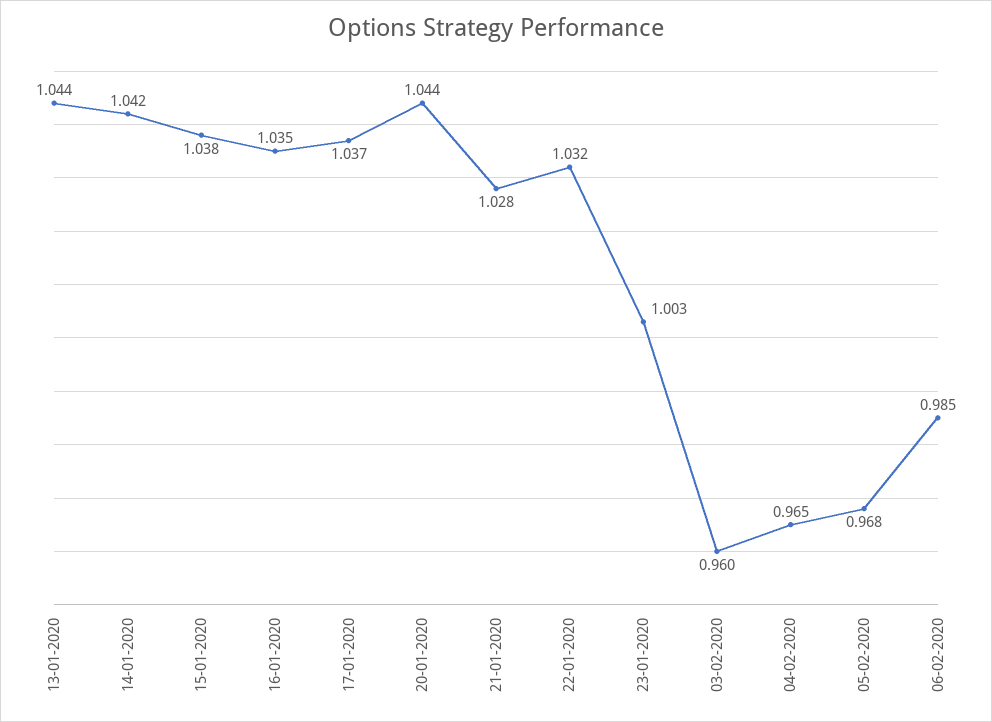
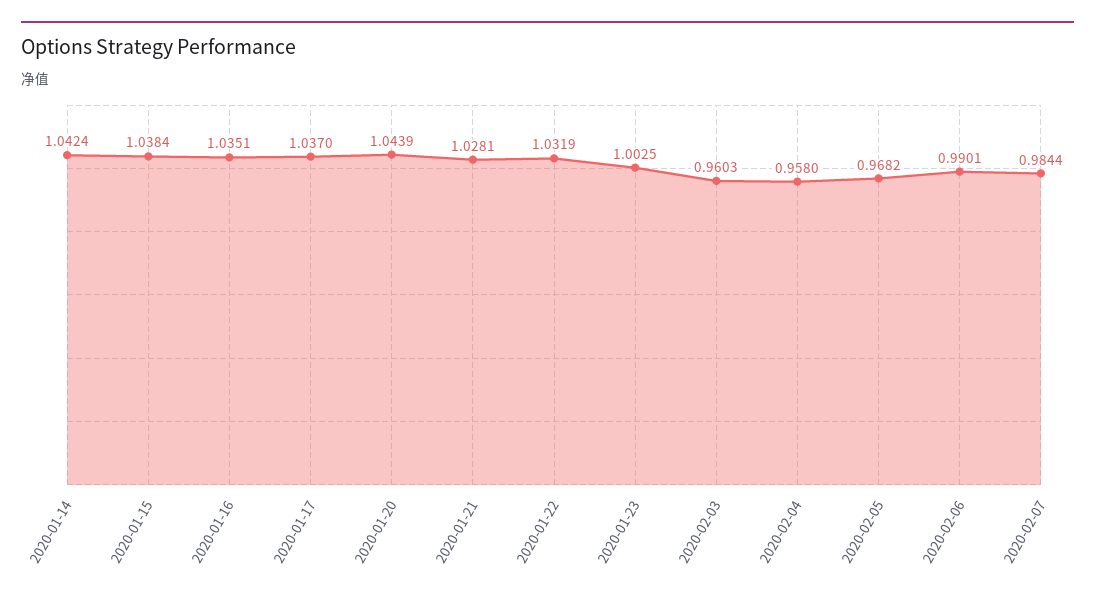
13-01-2020: 1.044 -> none
04-02-2020: 0.965 -> 0.958
06-02-2020: 0.985 -> 0.9901
2020-02-07: none -> 0.9844

